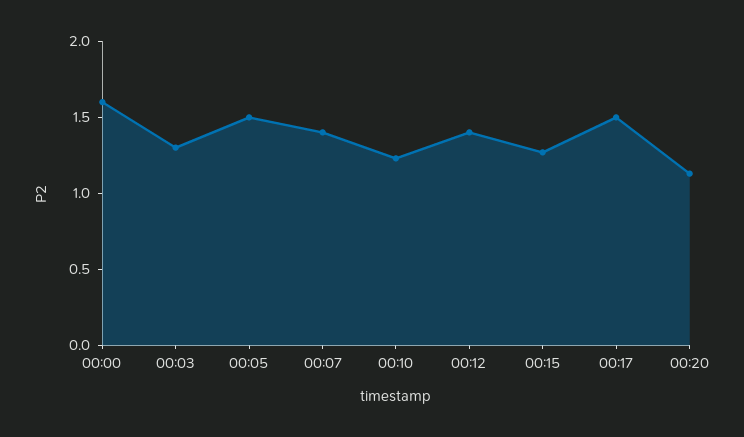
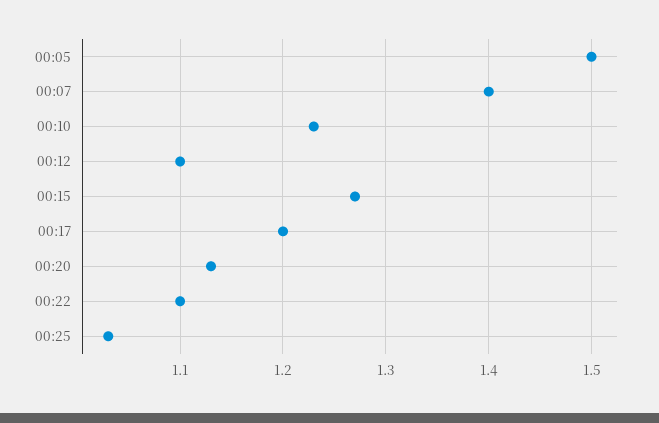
00:00: 1.6 -> none
00:03: 1.3 -> none
00:12: 1.4 -> 1.1
00:17: 1.5 -> 1.2
00:22: none -> 1.1
00:25: none -> 1.03

